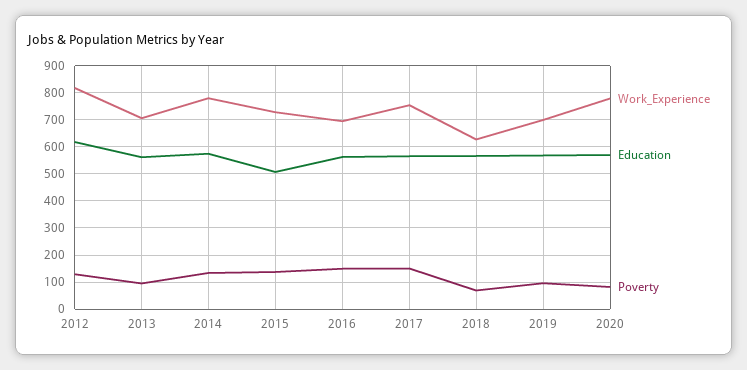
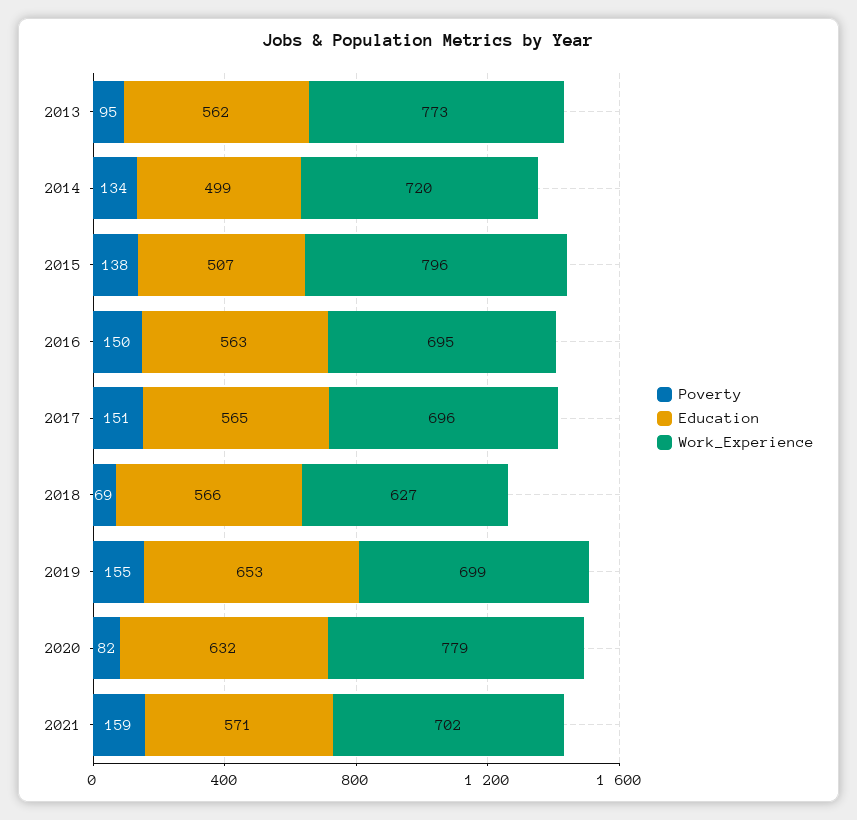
Work_Experience, 2012: 825 -> none
Education, 2012: 625 -> none
Poverty, 2012: 125 -> none
Work_Experience, 2013: 700 -> 773
Work_Experience, 2014: 775 -> 720
Education, 2014: 575 -> 499
Work_Experience, 2015: 725 -> 796
Work_Experience, 2017: 750 -> 696
Education, 2019: 575 -> 653
Poverty, 2019: 100 -> 155
Education, 2020: 575 -> 632
Poverty, 2021: none -> 159
Education, 2021: none -> 571
Work_Experience, 2021: none -> 702

